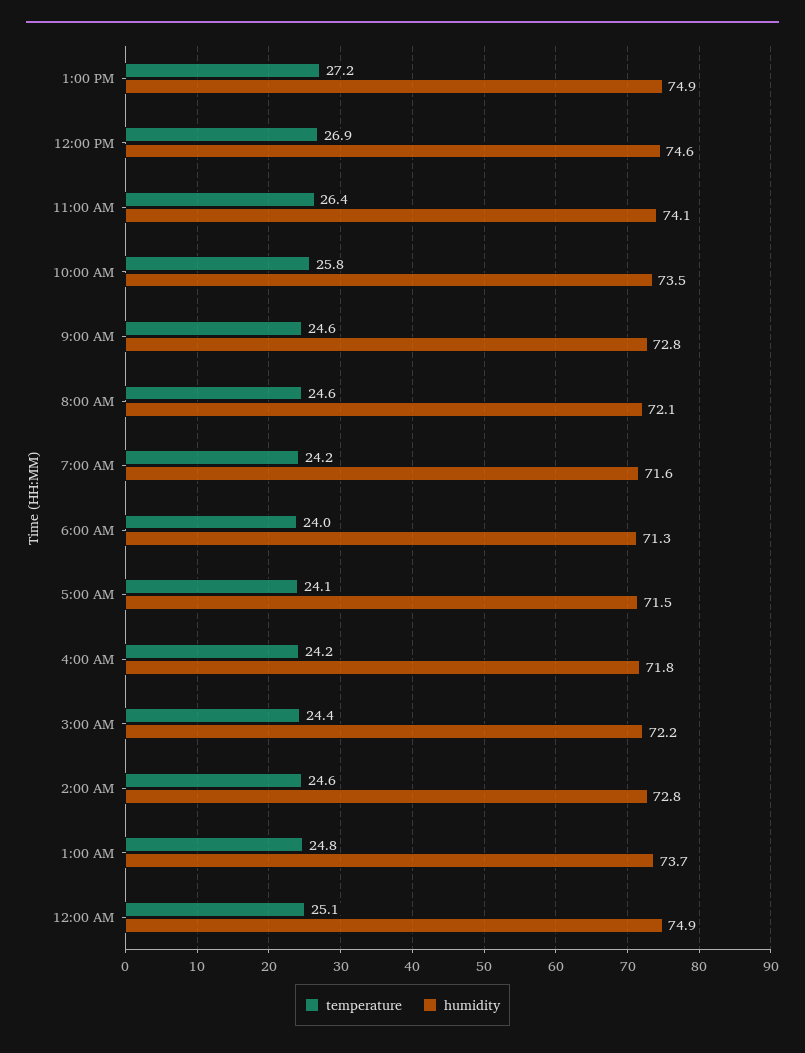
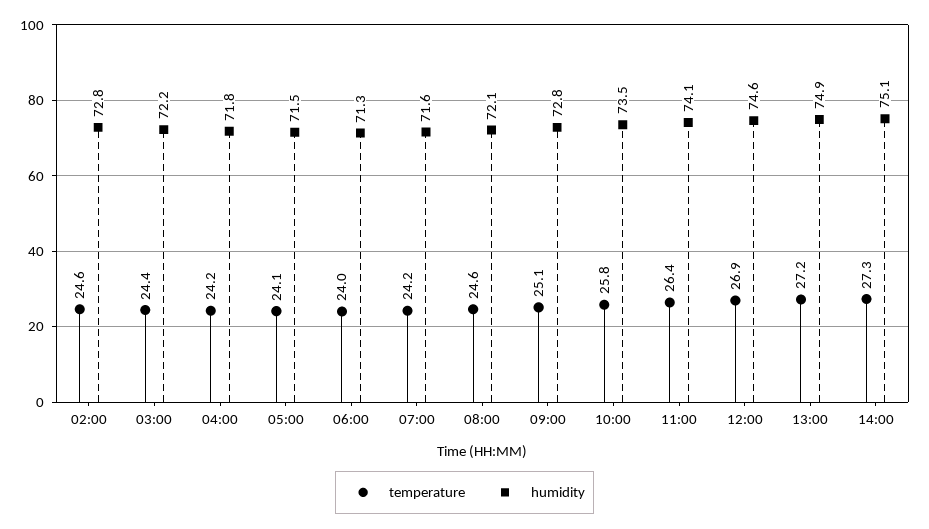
temperature, 9:00 AM: 24.6 -> 25.1
temperature, 1:00 AM: 24.8 -> none
humidity, 1:00 AM: 73.7 -> none
temperature, 12:00 AM: 25.1 -> none
humidity, 12:00 AM: 74.9 -> none
temperature, 14:00: none -> 27.3
humidity, 14:00: none -> 75.1

